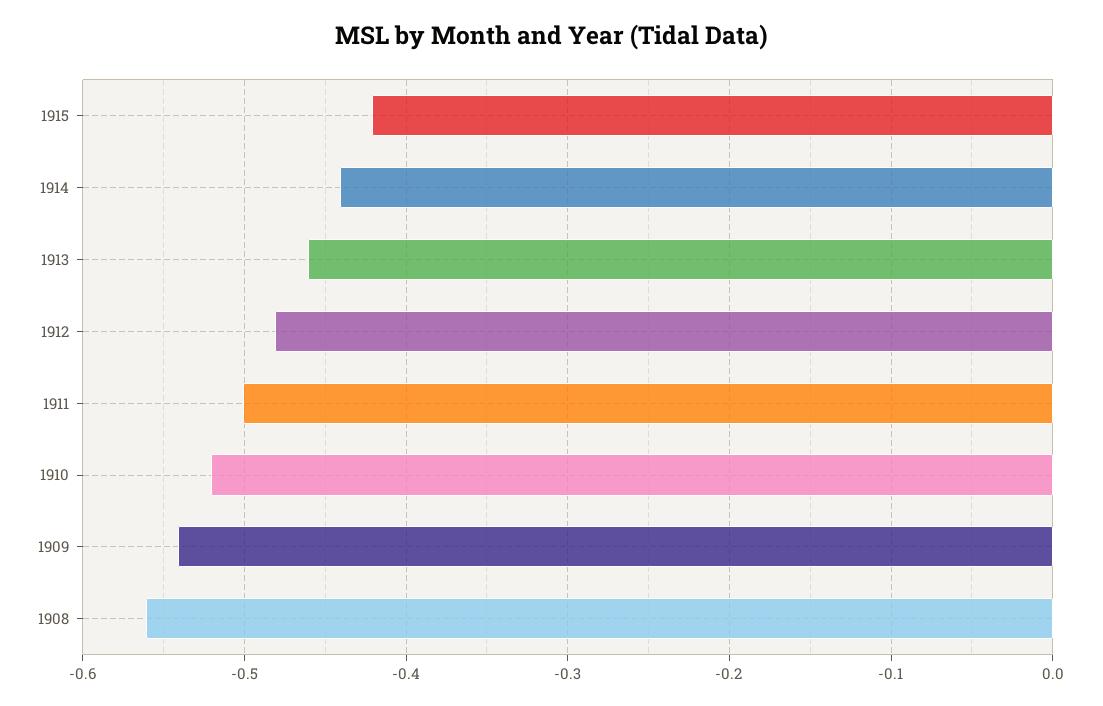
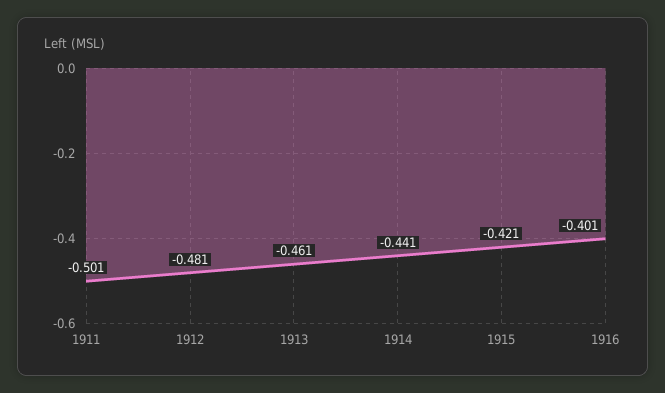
1910: -0.52 -> none
1909: -0.54 -> none
1908: -0.56 -> none
1916: none -> -0.401

